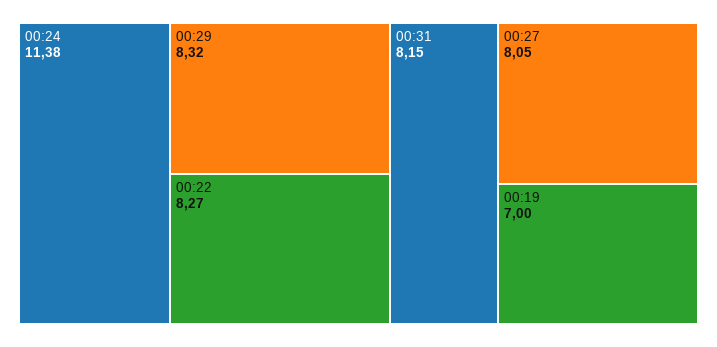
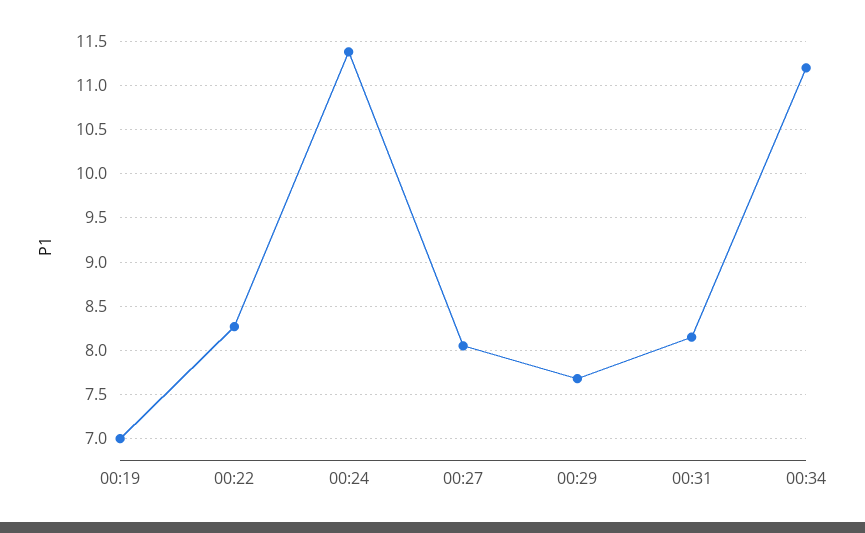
00:29: 8.32 -> 7.7
00:34: none -> 11.2

